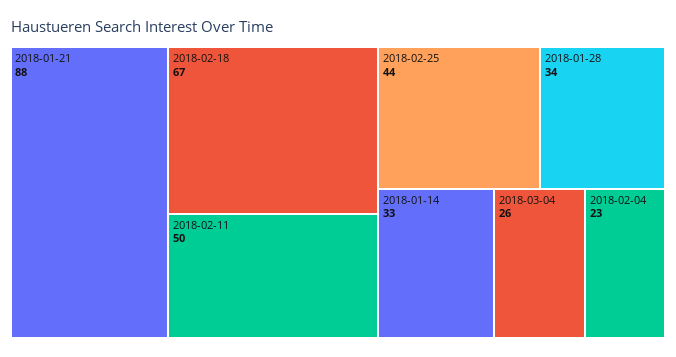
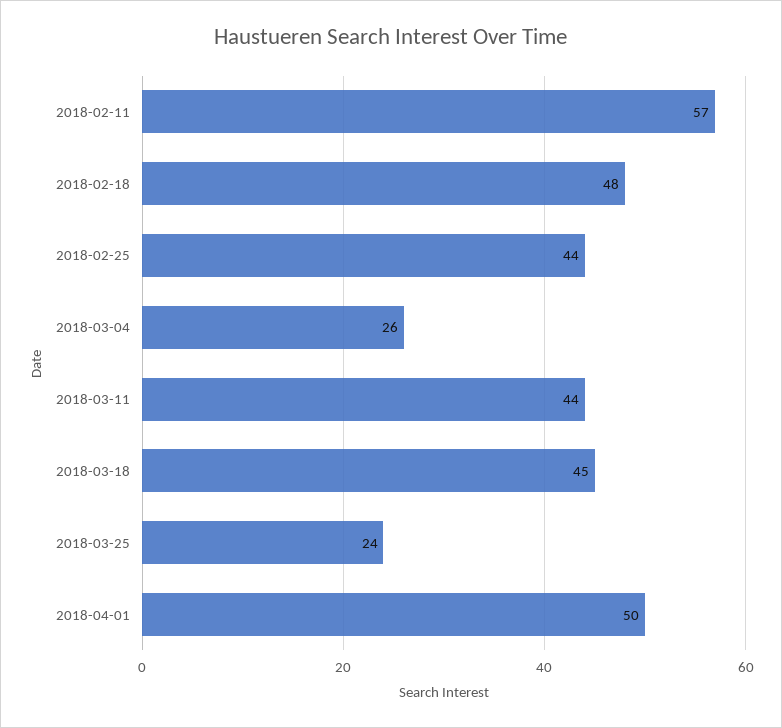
2018-01-21: 88 -> none
2018-02-18: 67 -> 48
2018-02-11: 50 -> 57
2018-01-28: 34 -> none
2018-01-14: 33 -> none
2018-02-04: 23 -> none
2018-03-11: none -> 44
2018-03-18: none -> 45
2018-03-25: none -> 24
2018-04-01: none -> 50

